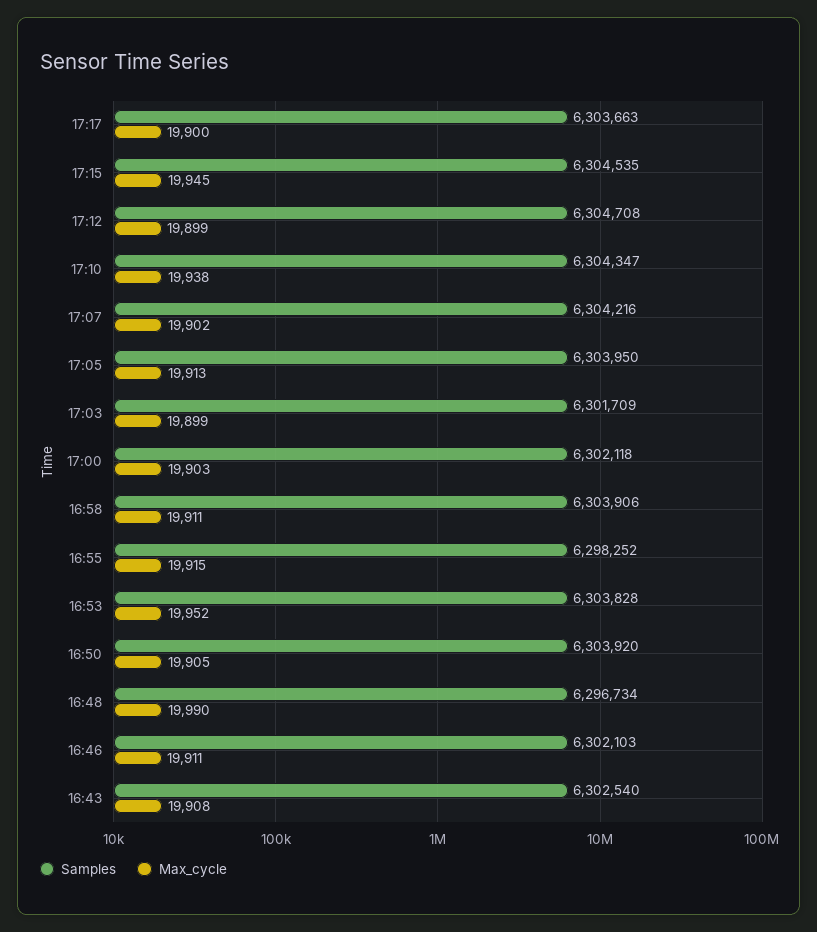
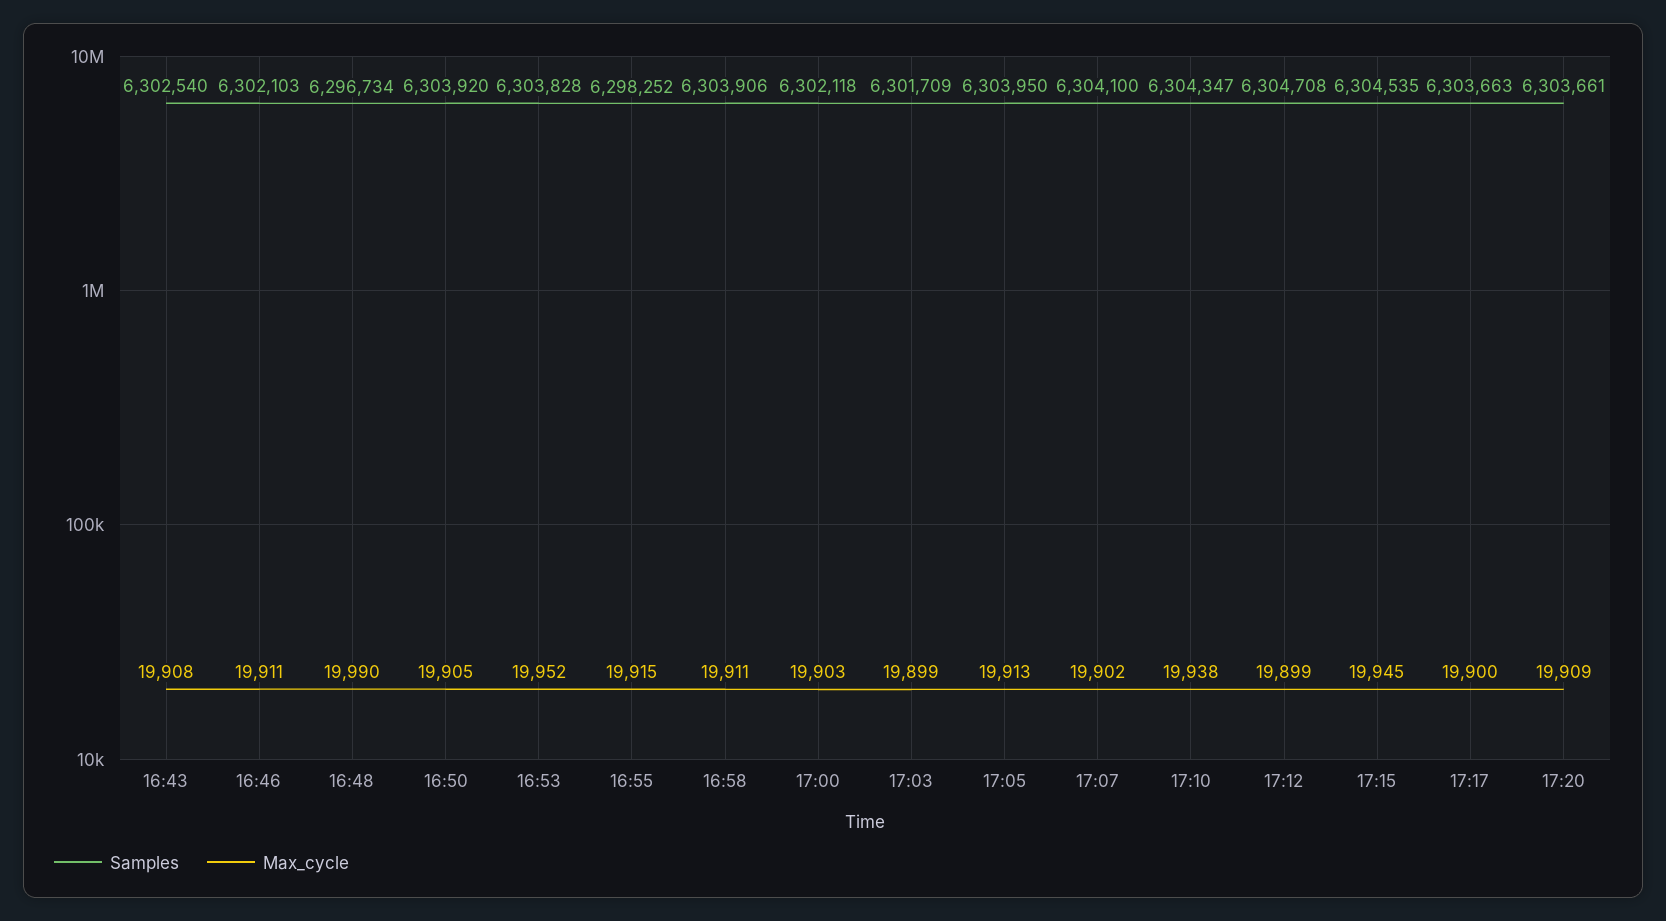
Samples, 17:07: 6304216 -> 6304100
Samples, 17:20: none -> 6303661
Max_cycle, 17:20: none -> 19909

